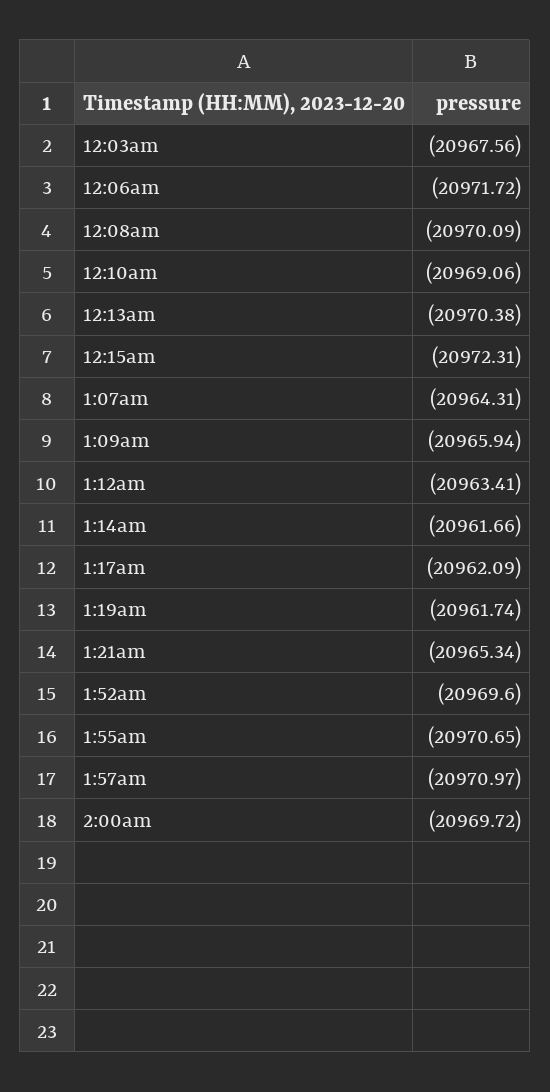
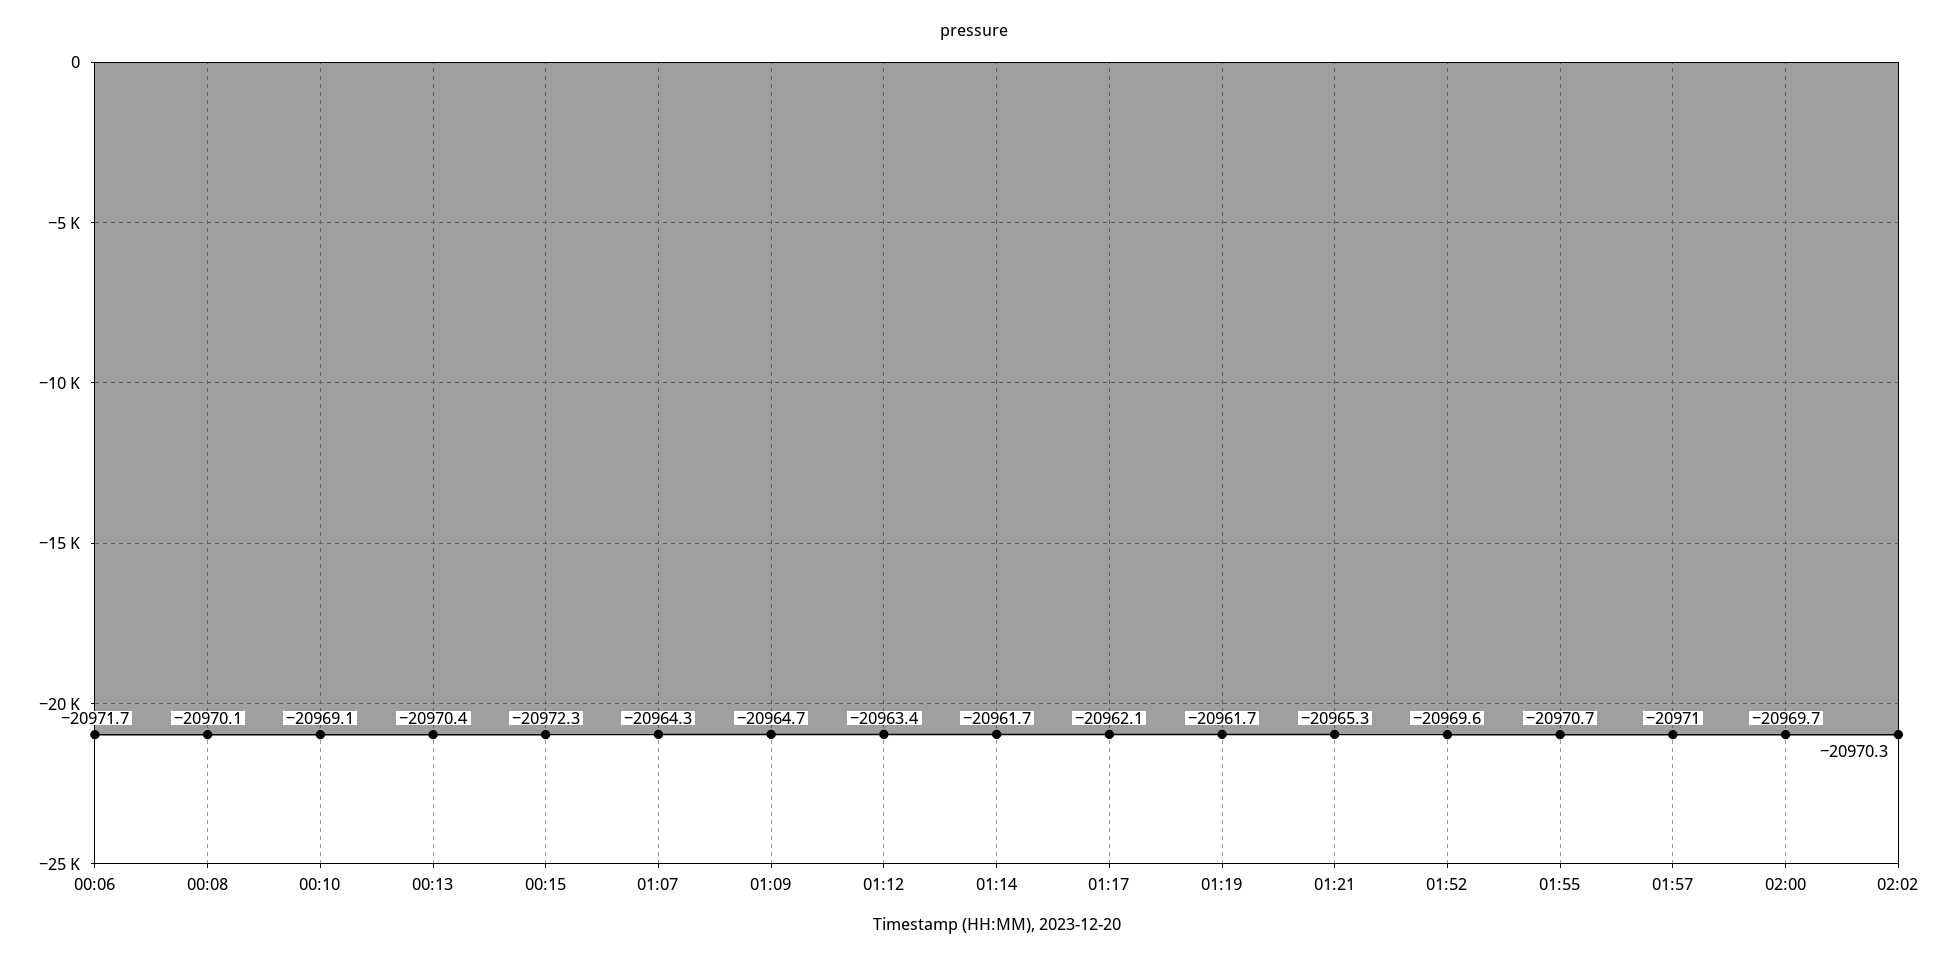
12:03am: -20967.56 -> none
1:09am: -20965.94 -> -20964.7
02:02: none -> -20970.3

